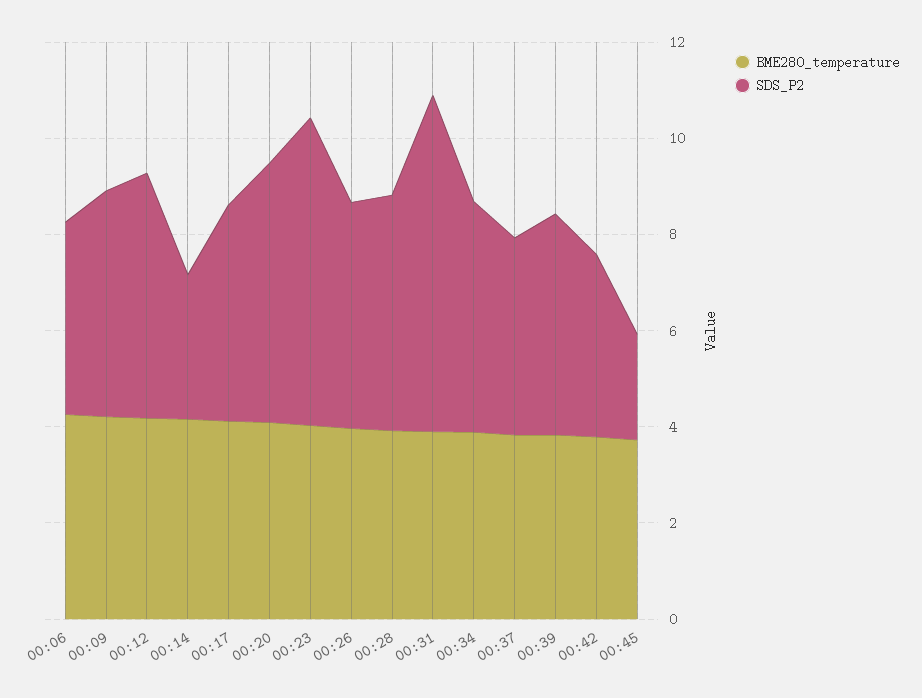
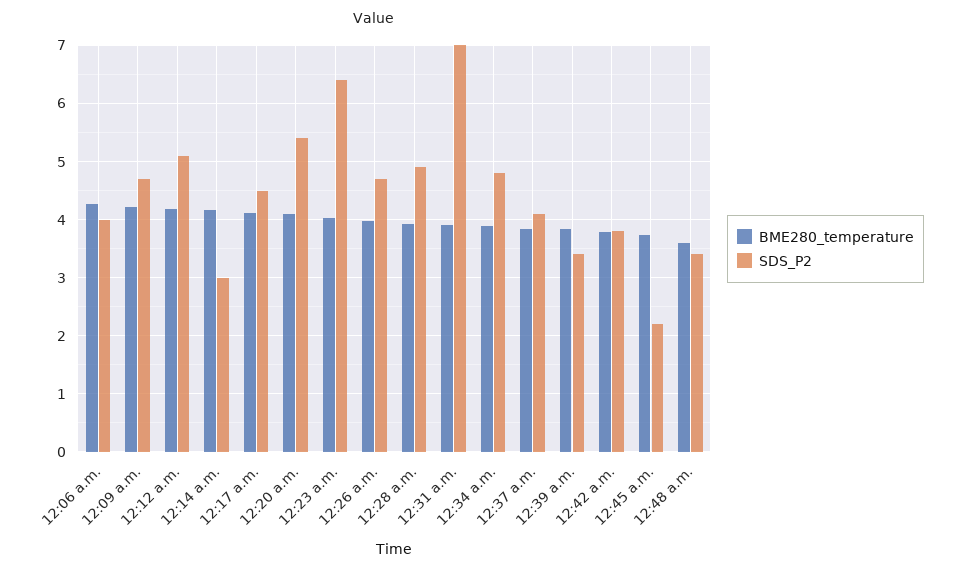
SDS_P2, 00:39: 4.5 -> 3.4
BME280_temperature, 12:48 a.m.: none -> 3.6
SDS_P2, 12:48 a.m.: none -> 3.4

